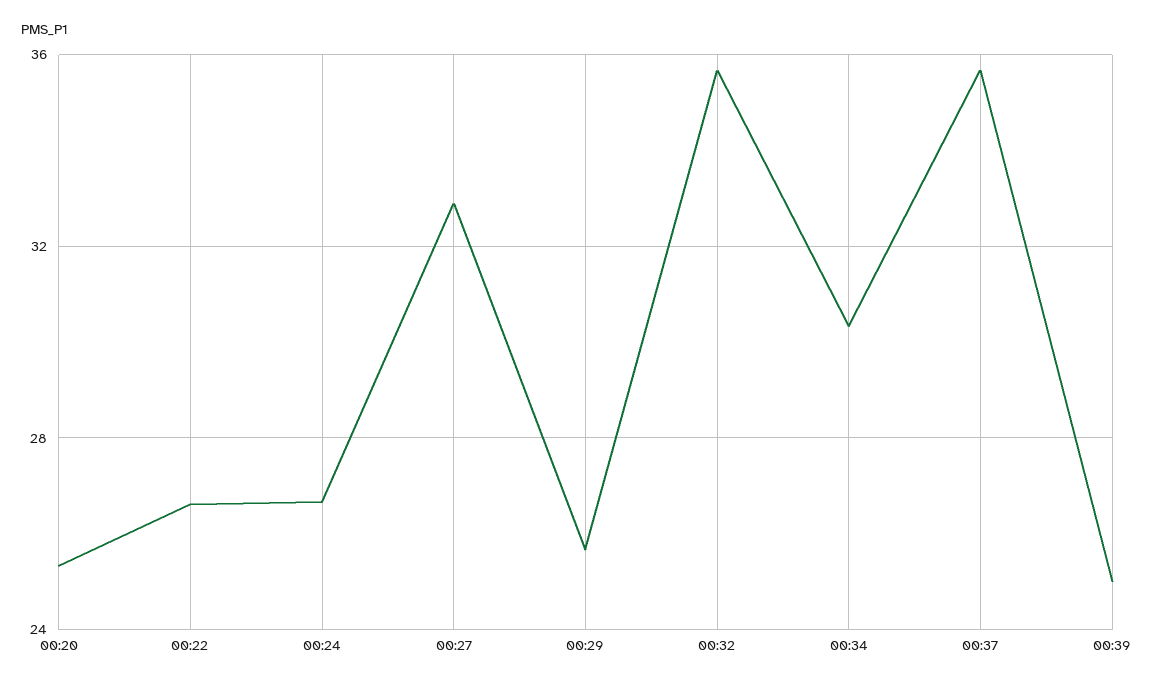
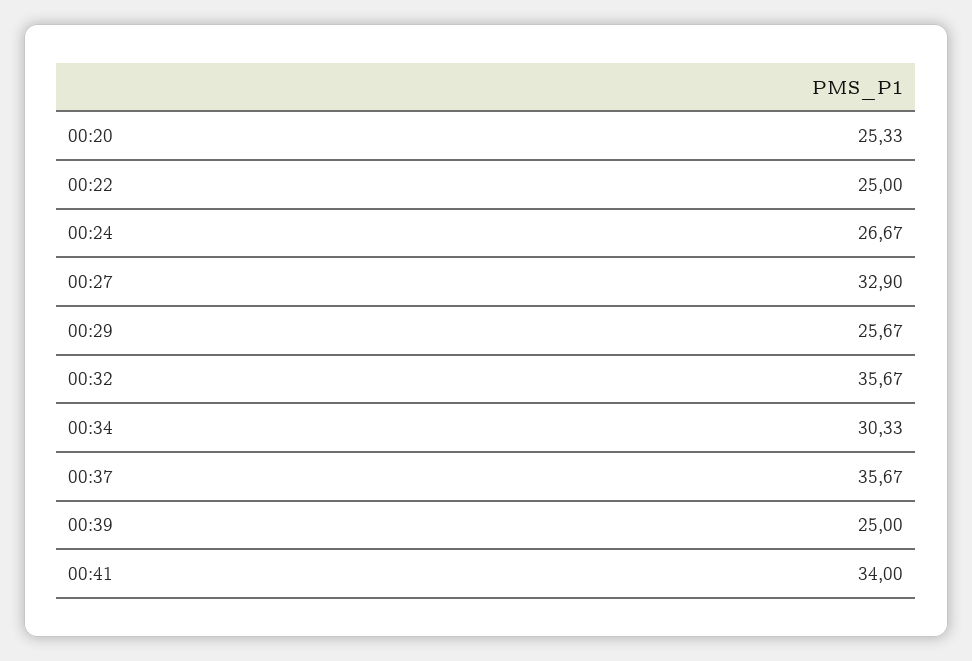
00:22: 26.5 -> 25
00:41: none -> 34

